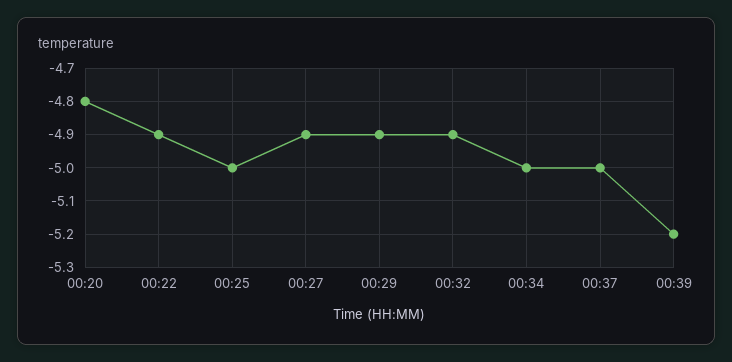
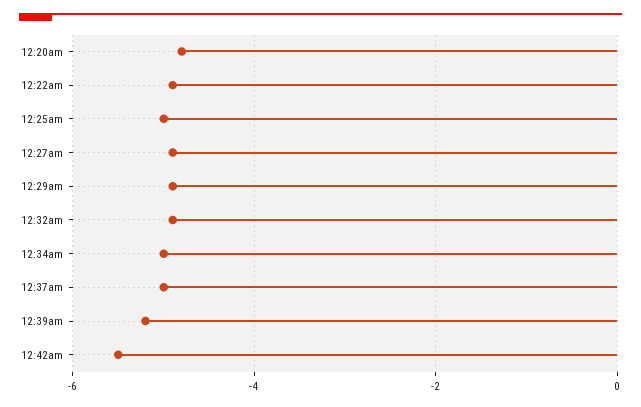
12:42am: none -> -5.5

